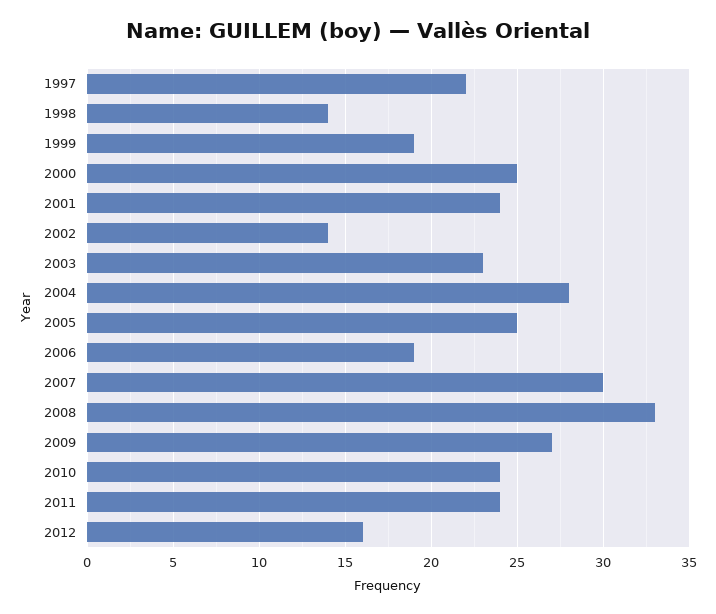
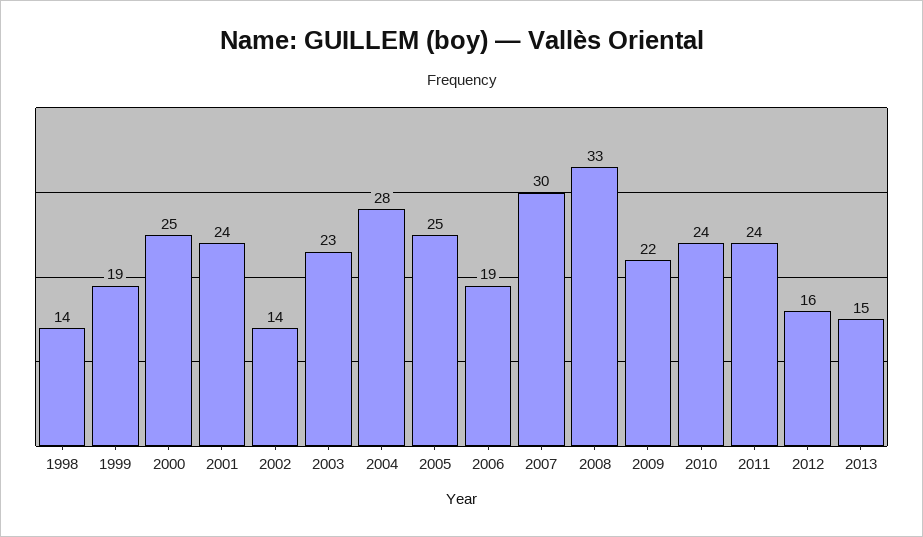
1997: 22 -> none
2009: 27 -> 22
2013: none -> 15

